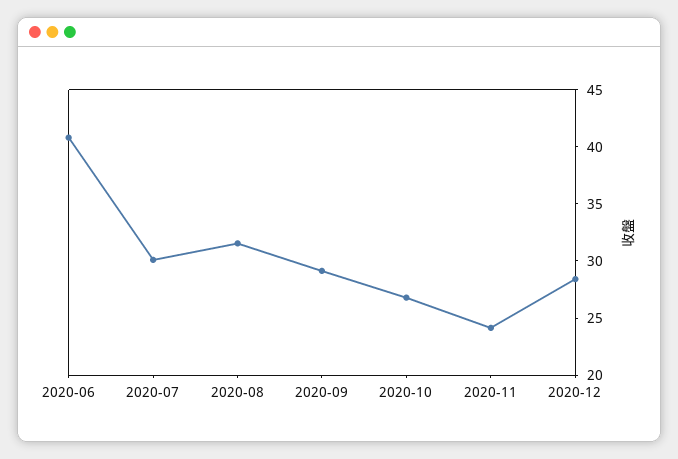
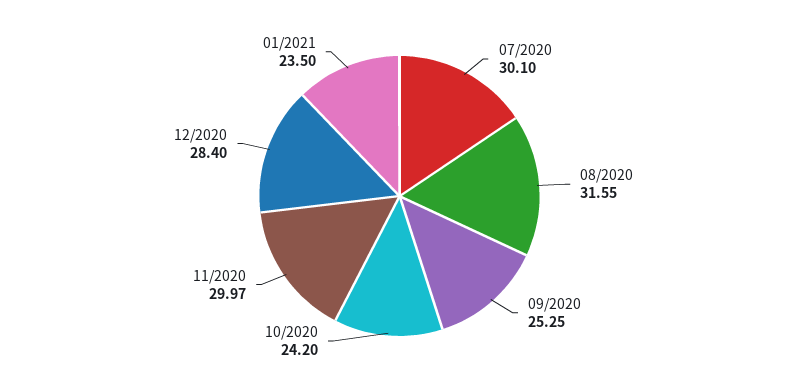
2020-06: 41 -> none
2020-09: 29 -> 25.25
2020-10: 27 -> 24.2
2020-11: 24 -> 29.97
01/2021: none -> 23.5

